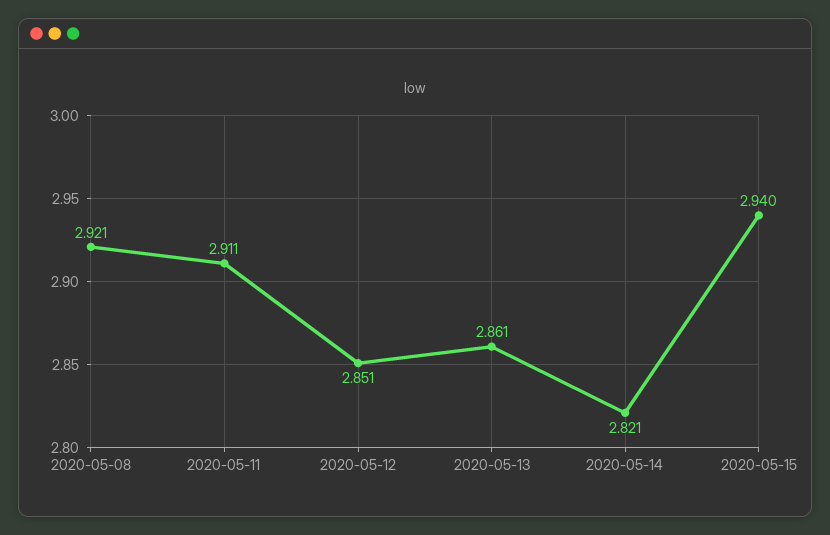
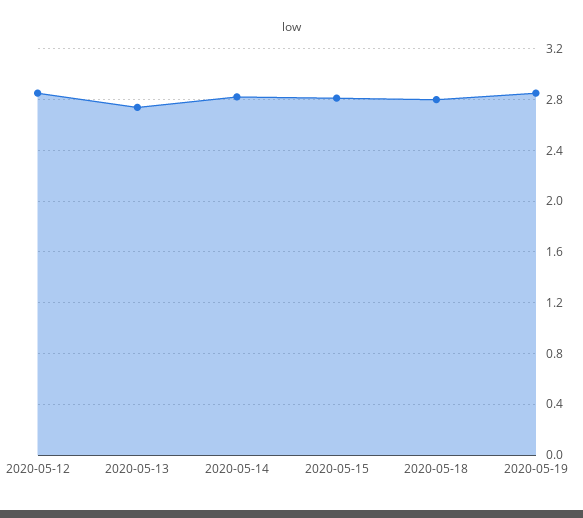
2020-05-08: 2.921 -> none
2020-05-11: 2.911 -> none
2020-05-13: 2.861 -> 2.75
2020-05-15: 2.94 -> 2.8
2020-05-18: none -> 2.8
2020-05-19: none -> 2.85

